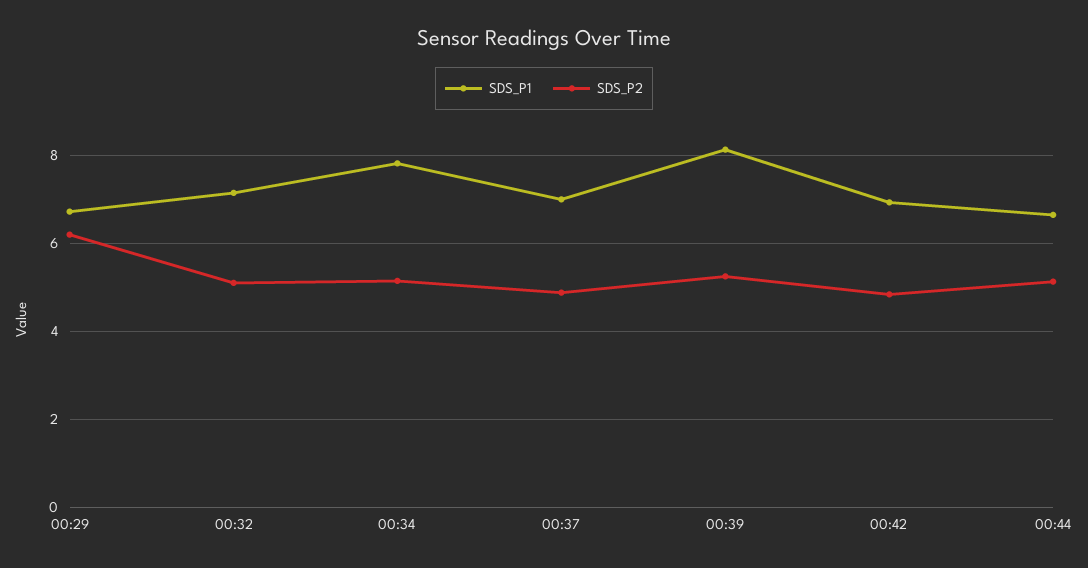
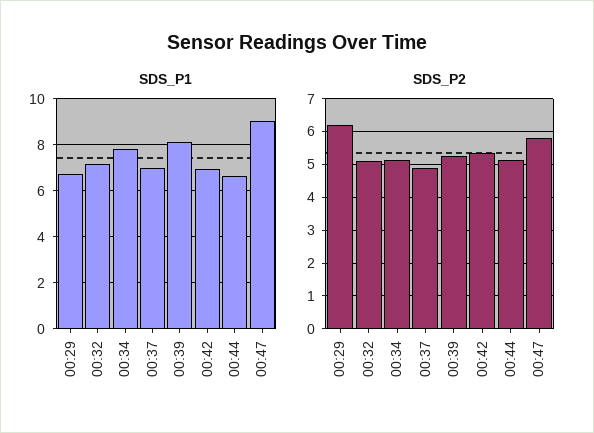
SDS_P2, 00:42: 4.8 -> 5.4
SDS_P1, 00:47: none -> 9
SDS_P2, 00:47: none -> 5.8

